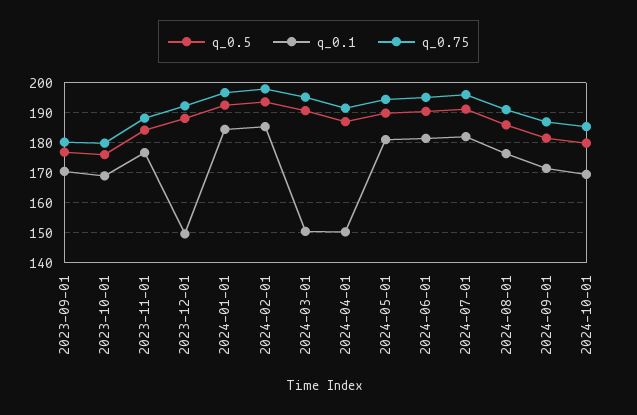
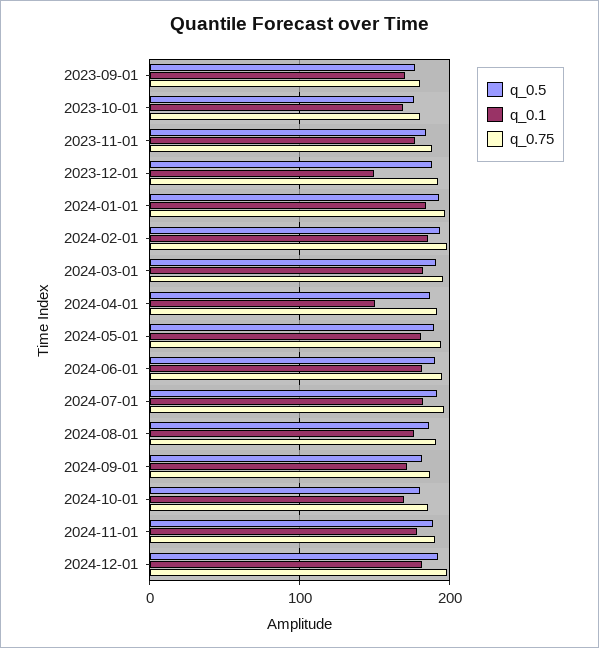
q_0.1, 2024-03-01: 150 -> 180
q_0.5, 2024-11-01: none -> 190
q_0.1, 2024-11-01: none -> 180
q_0.75, 2024-11-01: none -> 190
q_0.5, 2024-12-01: none -> 190
q_0.1, 2024-12-01: none -> 180
q_0.75, 2024-12-01: none -> 200

